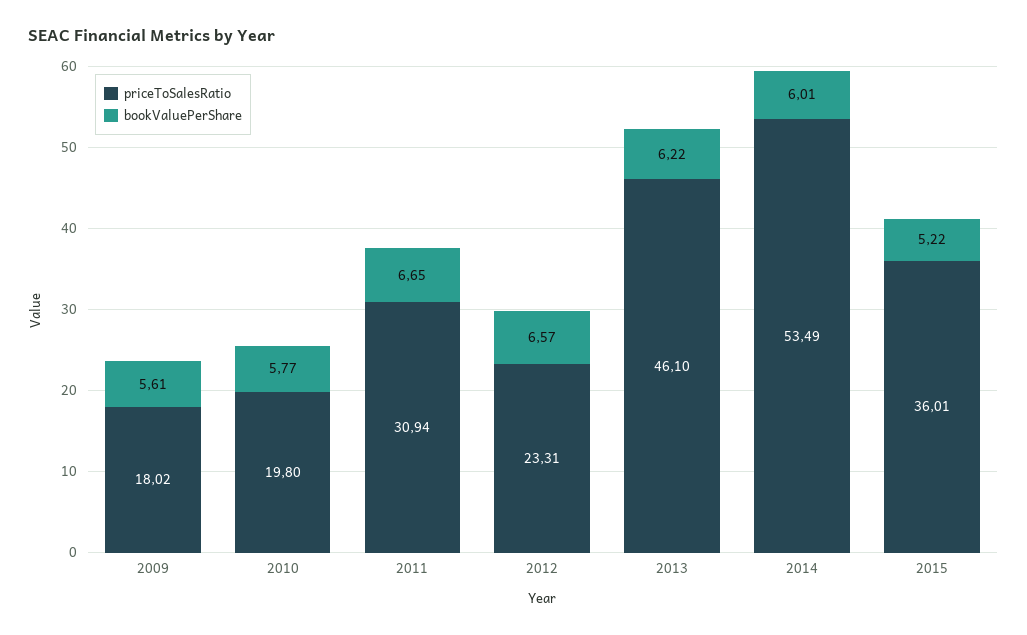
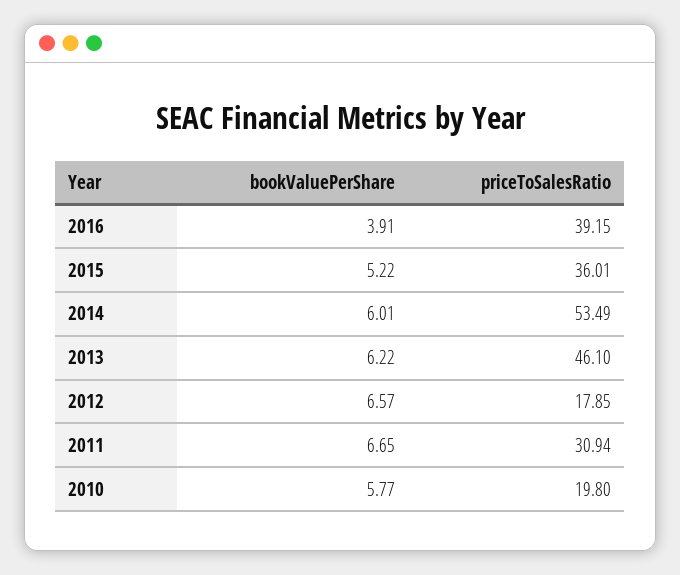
priceToSalesRatio, 2009: 18.02 -> none
bookValuePerShare, 2009: 5.61 -> none
priceToSalesRatio, 2012: 23.31 -> 17.85
bookValuePerShare, 2016: none -> 3.91
priceToSalesRatio, 2016: none -> 39.15

